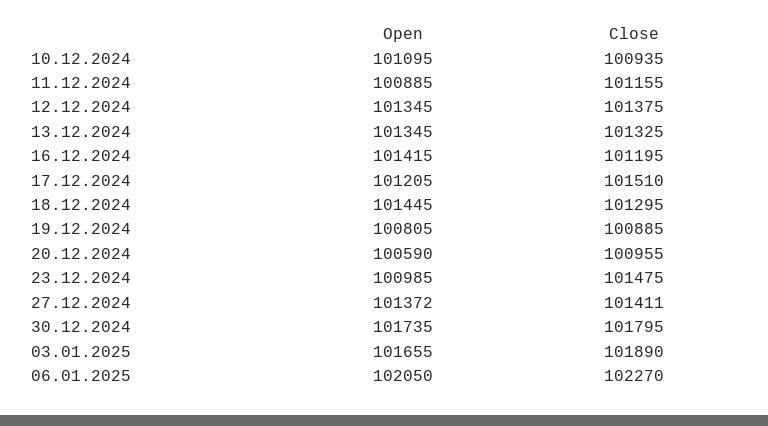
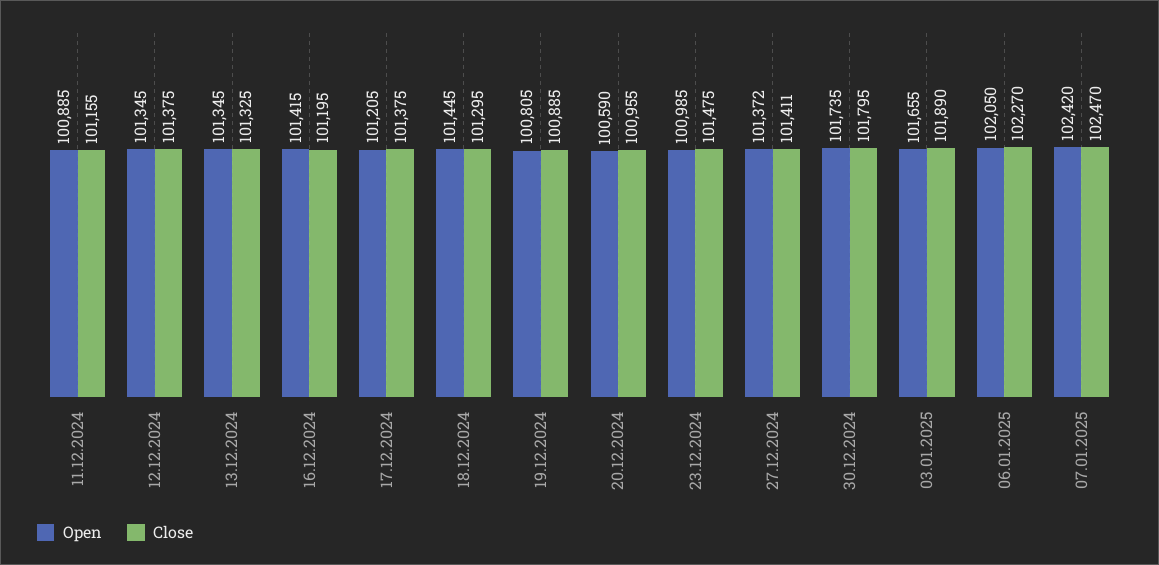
Open, 10.12.2024: 101095 -> none
Close, 10.12.2024: 100935 -> none
Close, 17.12.2024: 101510 -> 101375
Open, 07.01.2025: none -> 102420
Close, 07.01.2025: none -> 102470

